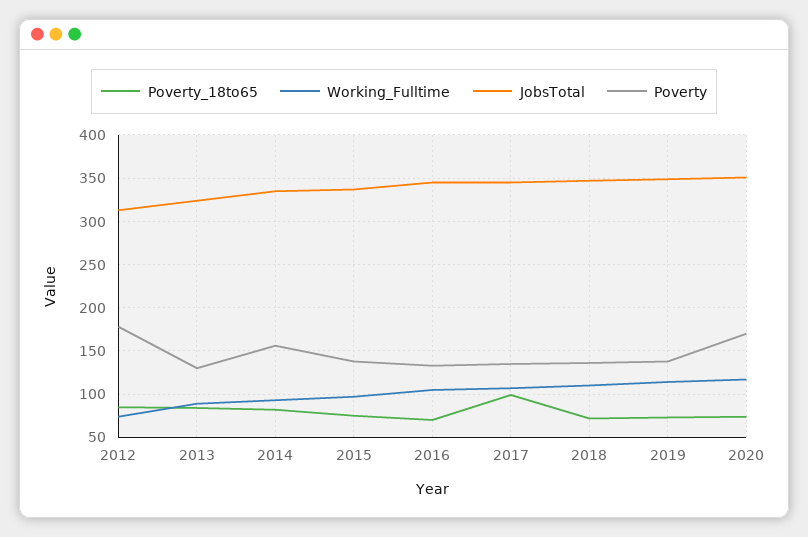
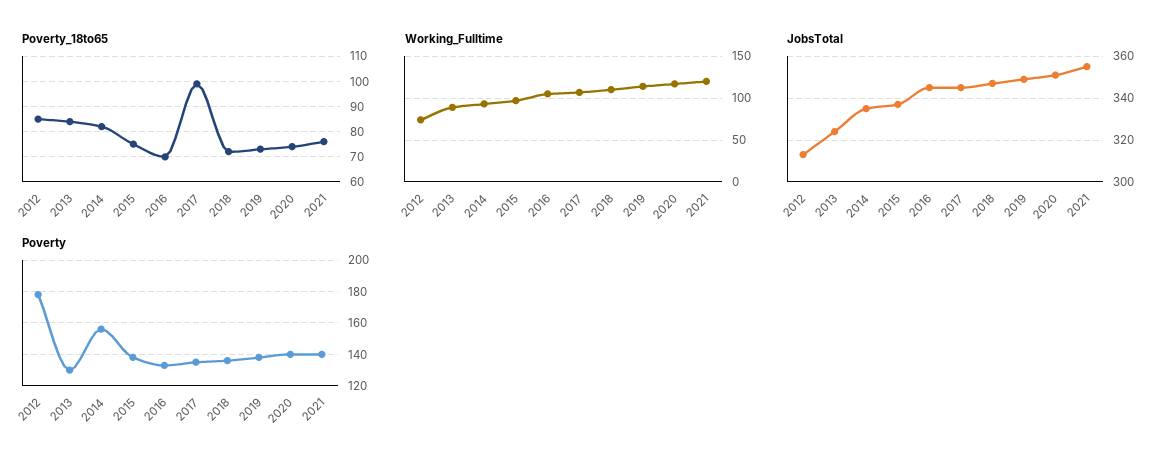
Poverty, 2020: 170 -> 140
Poverty_18to65, 2021: none -> 75
Working_Fulltime, 2021: none -> 120
JobsTotal, 2021: none -> 355
Poverty, 2021: none -> 140

